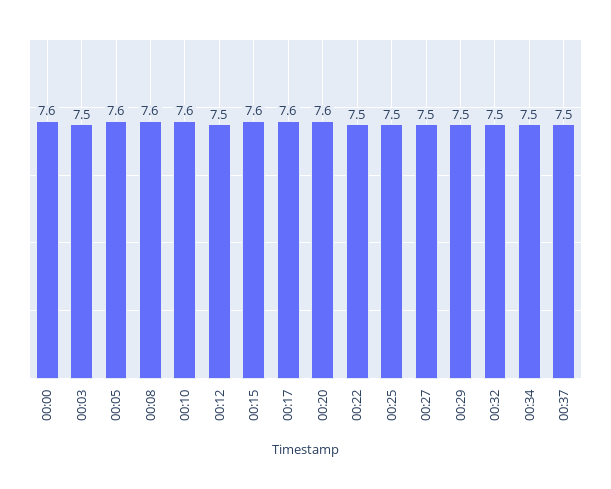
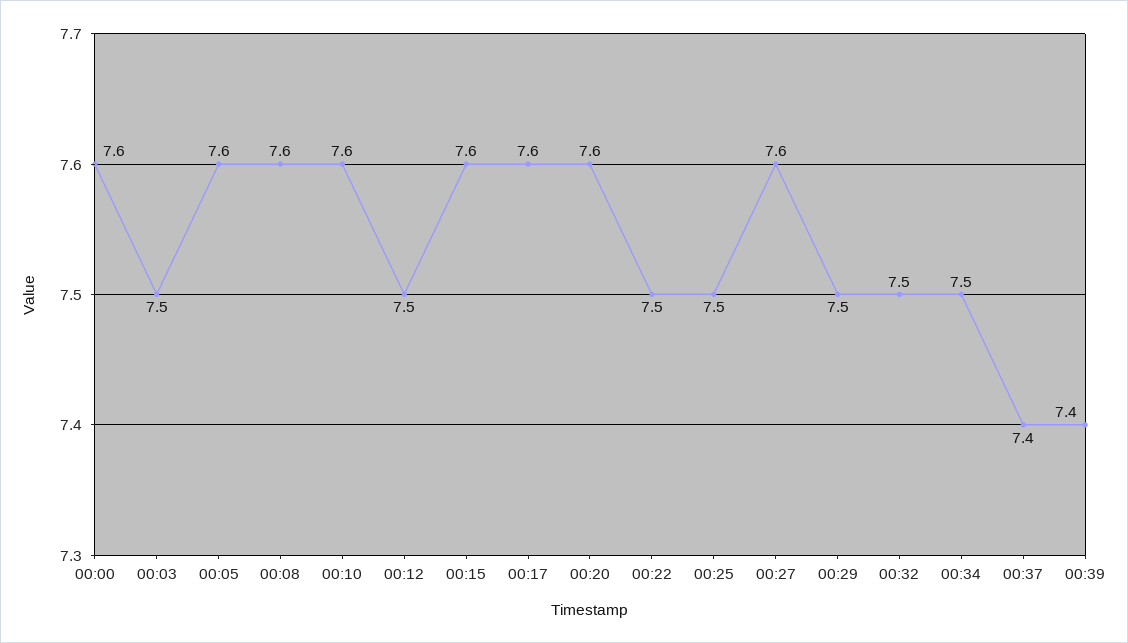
00:27: 7.5 -> 7.6
00:37: 7.5 -> 7.4
00:39: none -> 7.4

